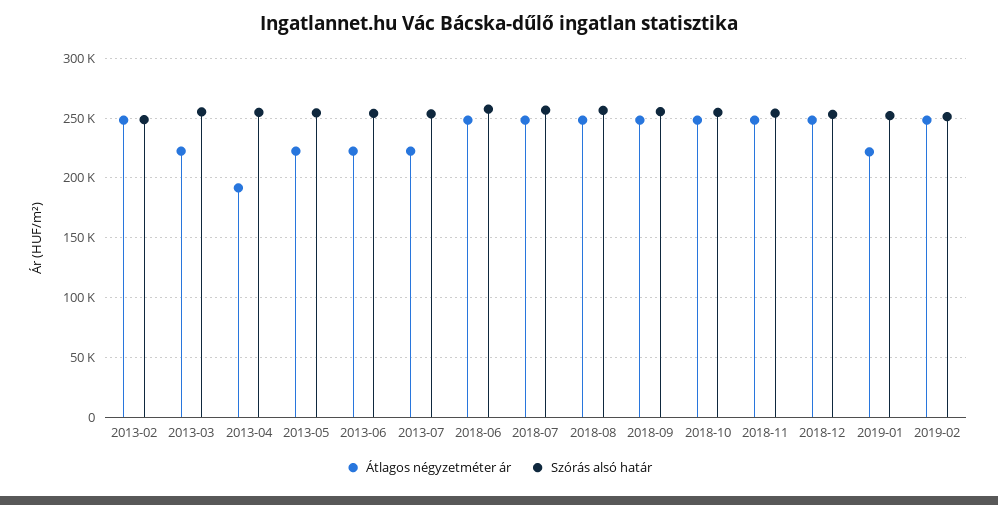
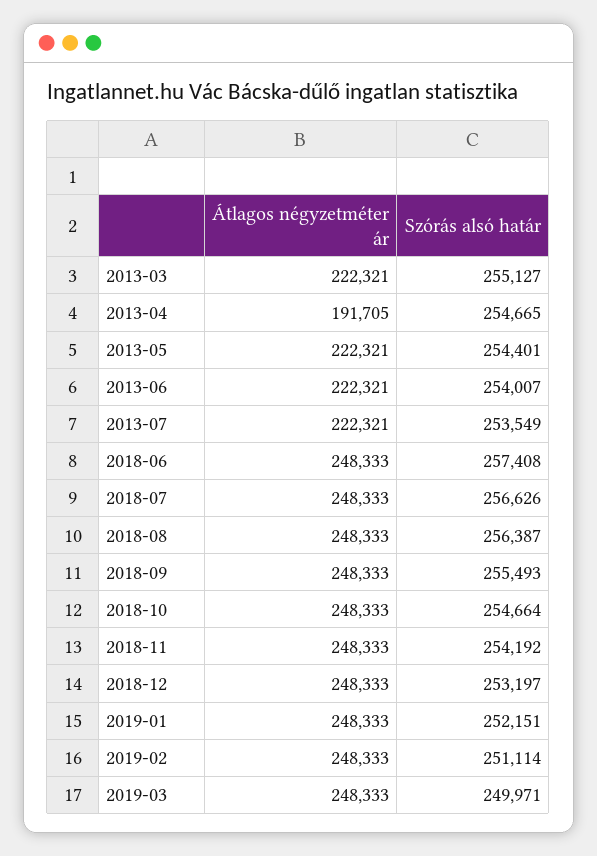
Átlagos négyzetméter ár, 2013-02: 250000 -> none
Szórás alsó határ, 2013-02: 250000 -> none
Átlagos négyzetméter ár, 2019-01: 220000 -> 248333
Átlagos négyzetméter ár, 2019-03: none -> 248333
Szórás alsó határ, 2019-03: none -> 249971

